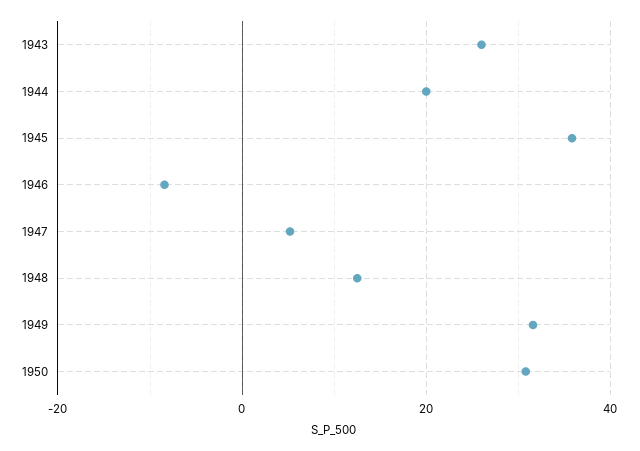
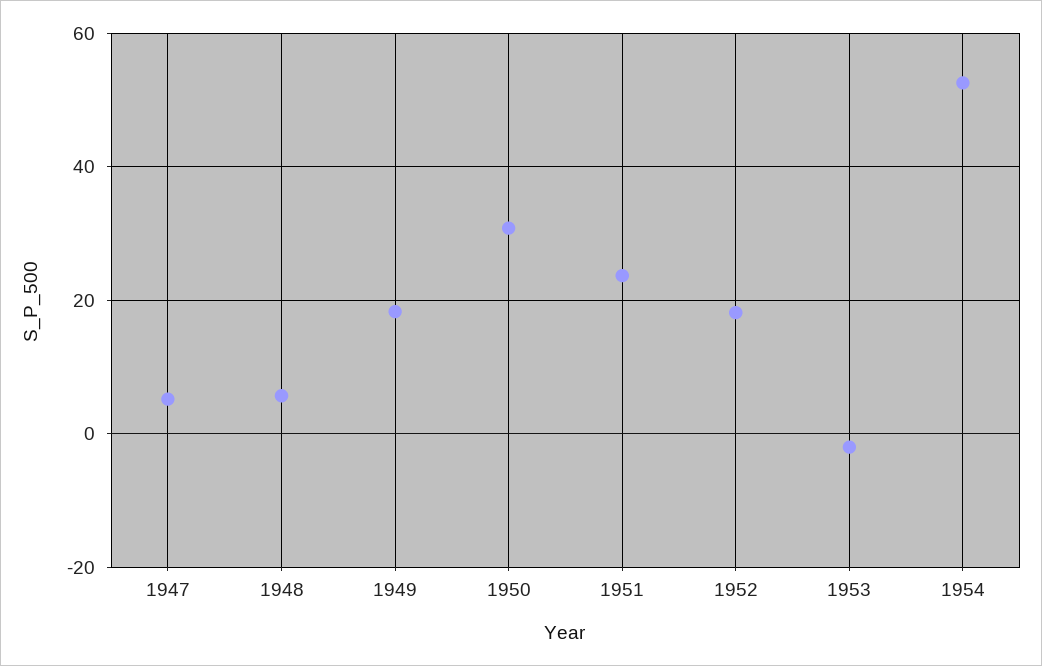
1943: 26 -> none
1944: 20 -> none
1945: 36 -> none
1946: -8 -> none
1948: 12 -> 6
1949: 32 -> 18
1951: none -> 24
1952: none -> 18
1953: none -> -2
1954: none -> 52

